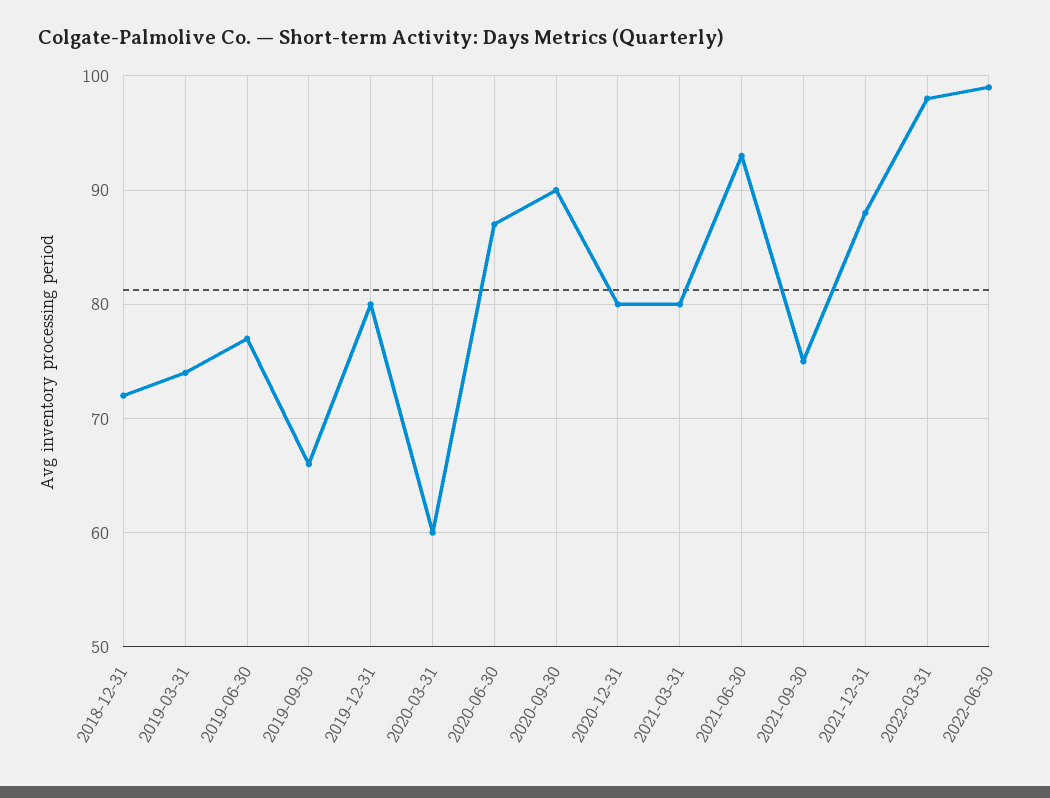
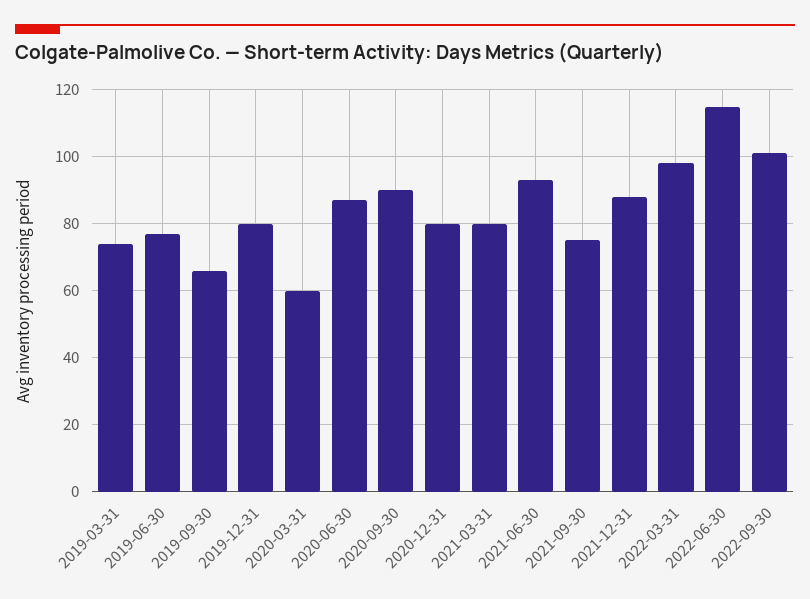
2018-12-31: 72 -> none
2022-06-30: 99 -> 115
2022-09-30: none -> 100

